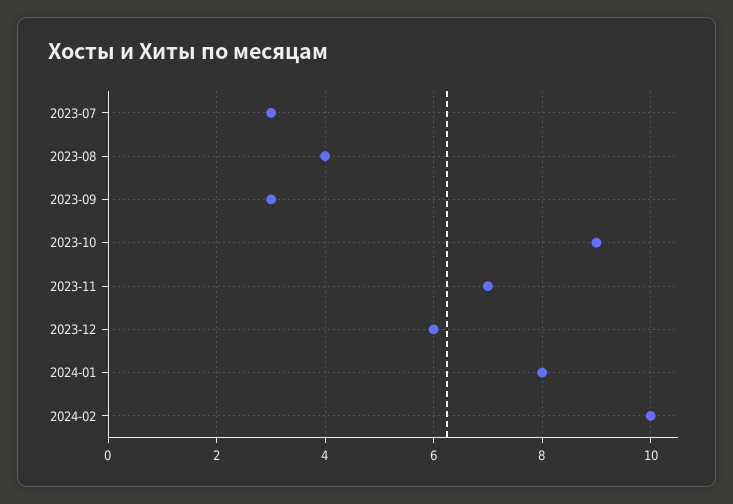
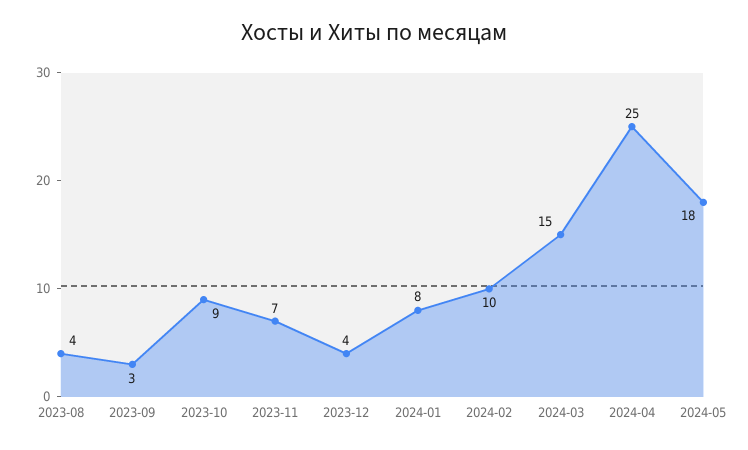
2023-07: 3 -> none
2023-12: 6 -> 4
2024-03: none -> 15
2024-04: none -> 25
2024-05: none -> 18

